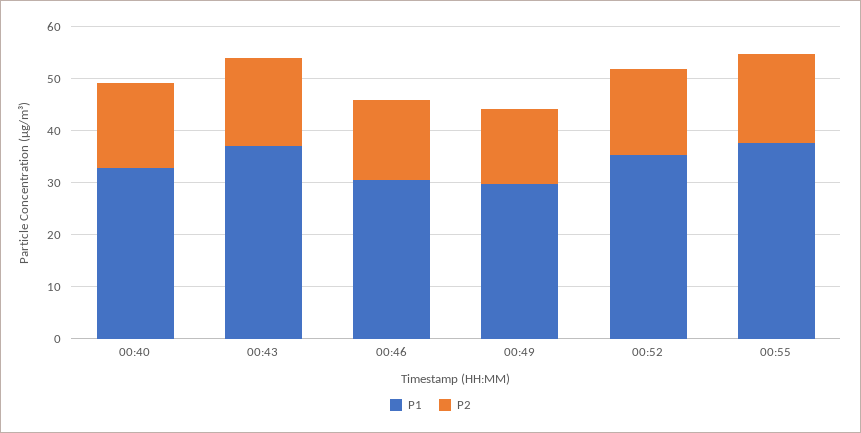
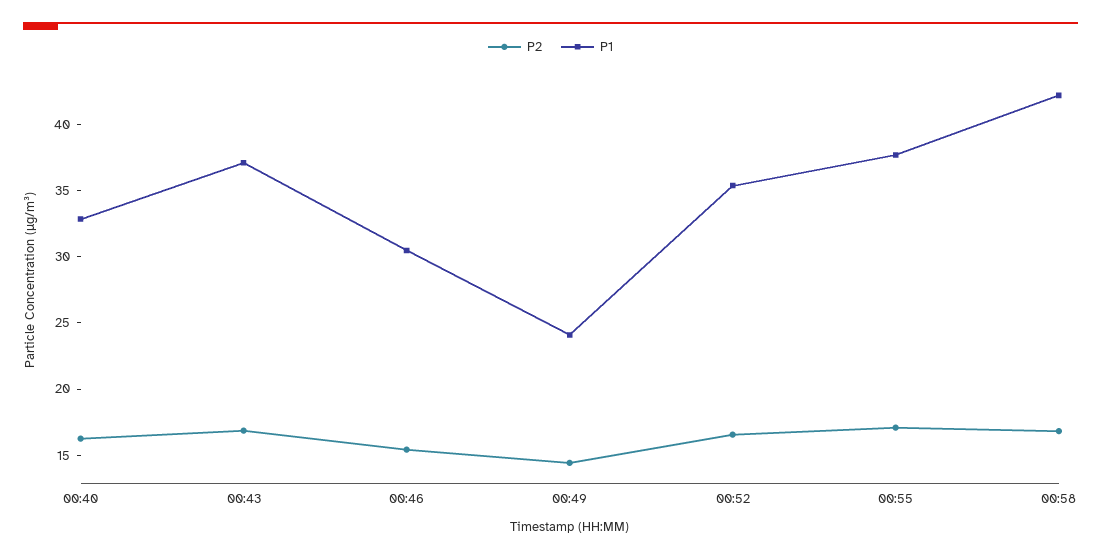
P1, 00:49: 30 -> 24
P2, 00:58: none -> 17
P1, 00:58: none -> 42

